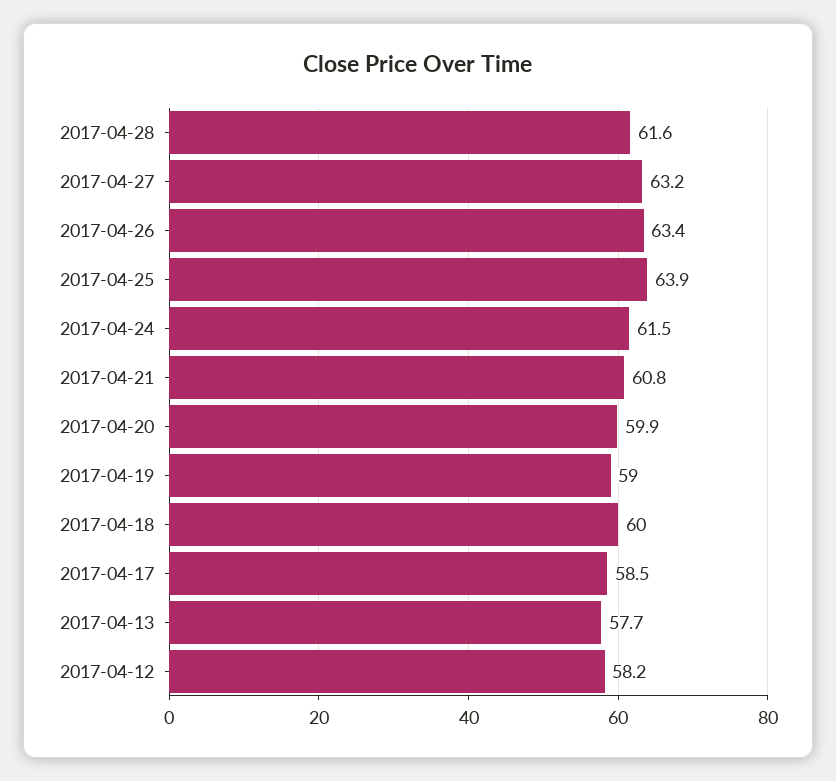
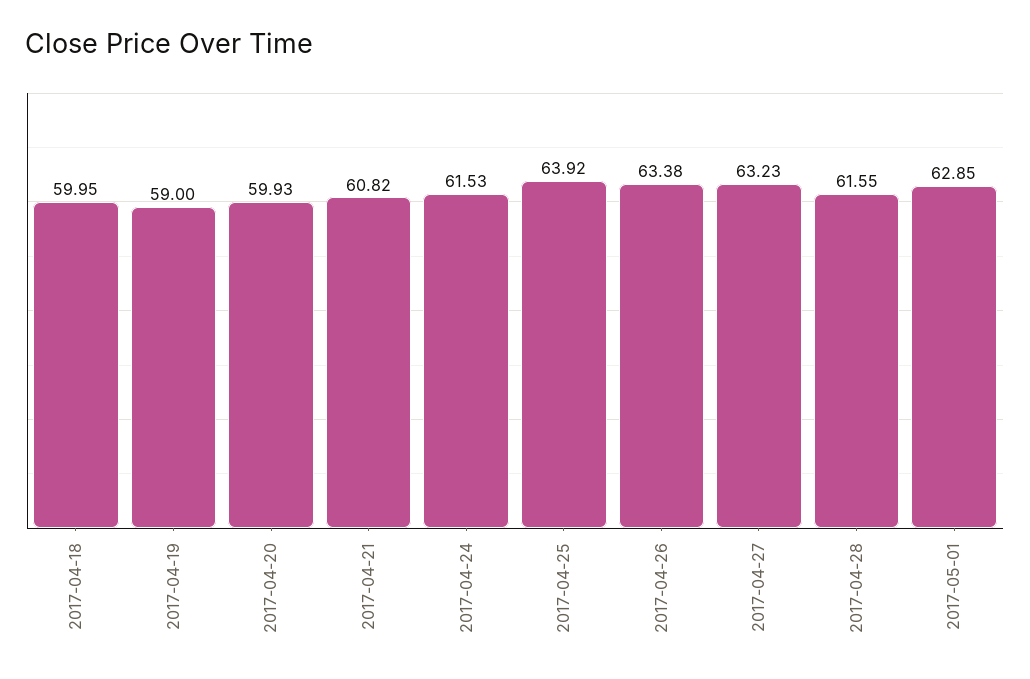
2017-04-17: 58.5 -> none
2017-04-13: 57.7 -> none
2017-04-12: 58.2 -> none
2017-05-01: none -> 62.85

